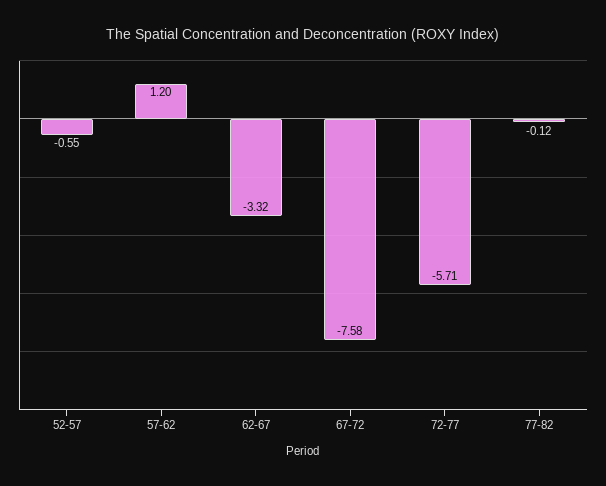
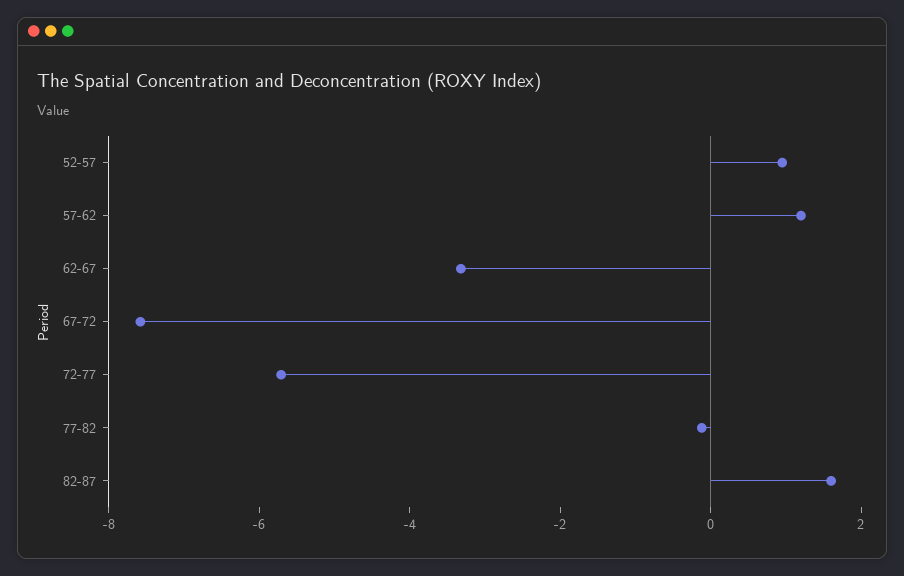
52-57: -0.55 -> 1
82-87: none -> 1.5

